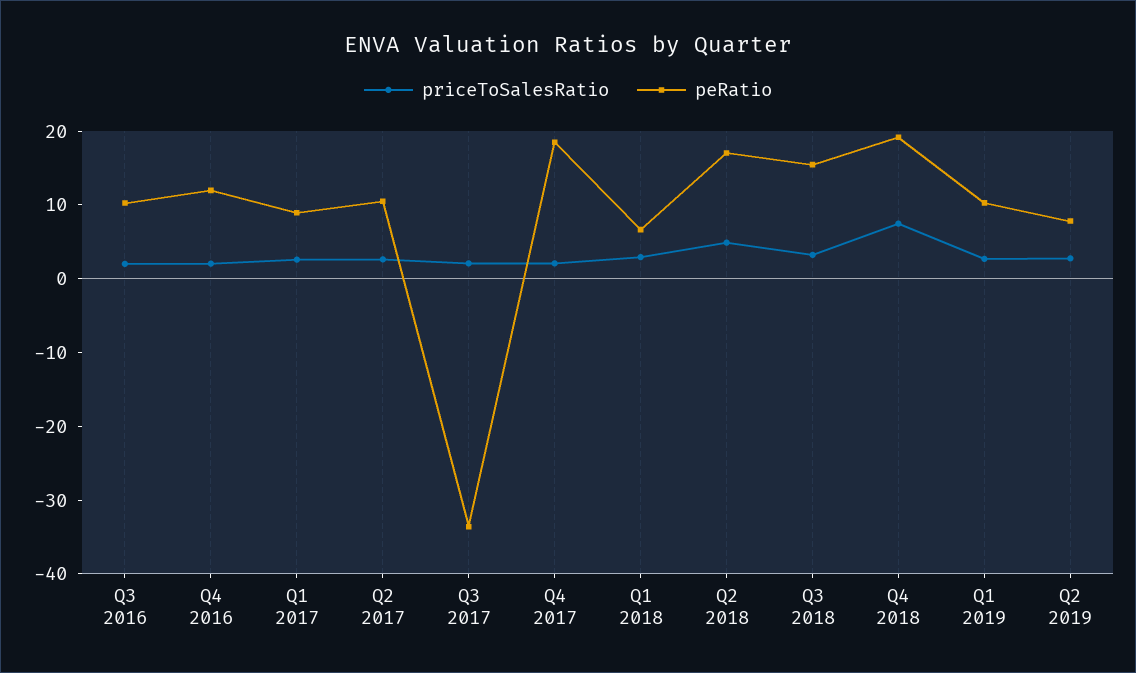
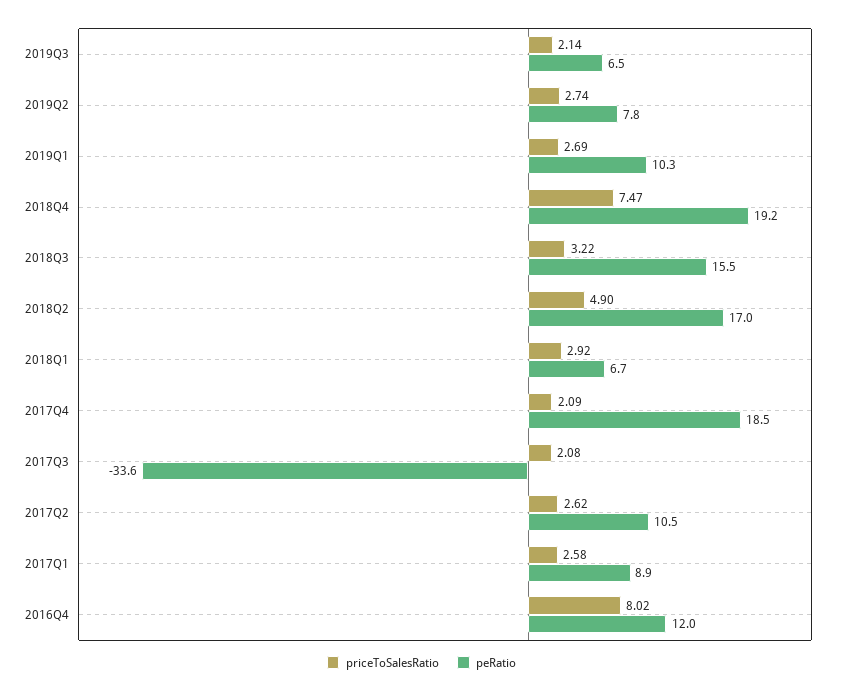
priceToSalesRatio, Q3 2016: 2 -> none
peRatio, Q3 2016: 10 -> none
priceToSalesRatio, Q4 2016: 2 -> 8.02
priceToSalesRatio, 2019Q3: none -> 2.14
peRatio, 2019Q3: none -> 6.5

